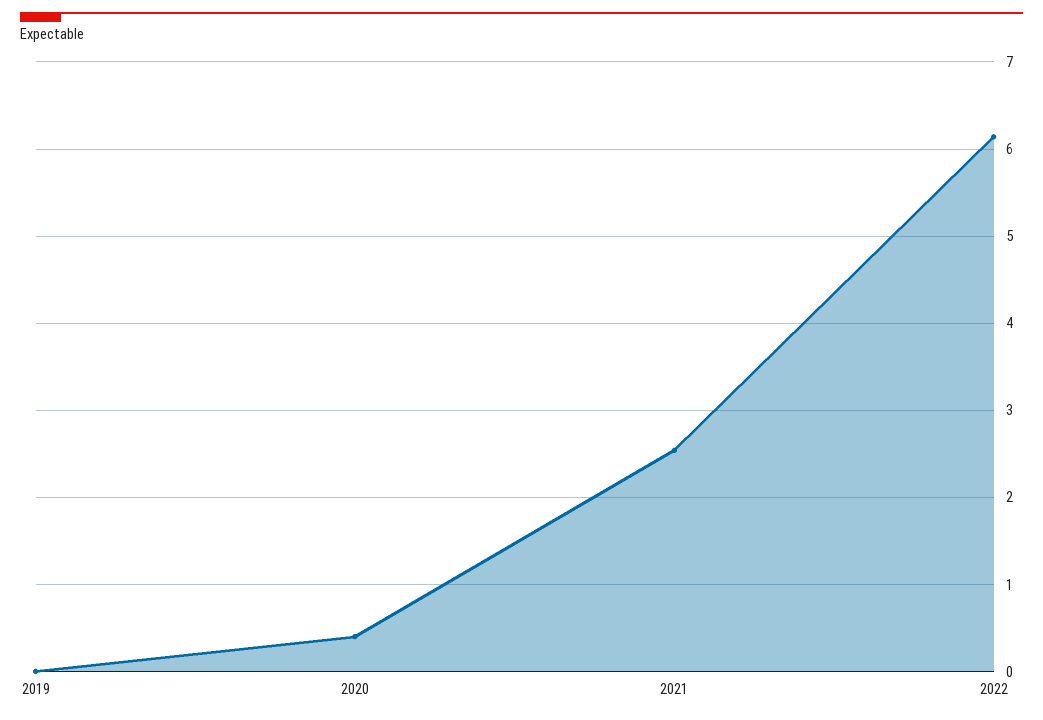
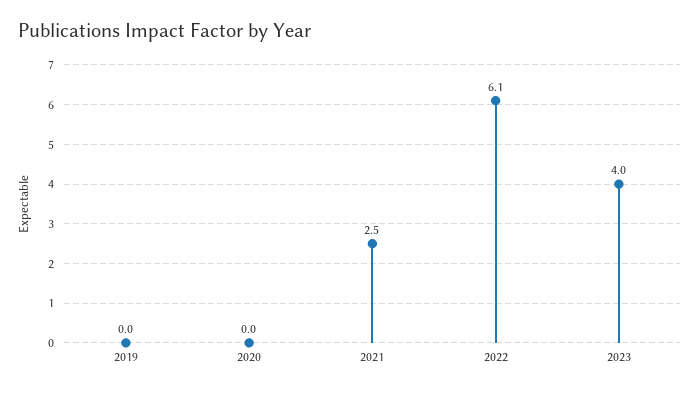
2020: 0.4 -> 0
2023: none -> 4

